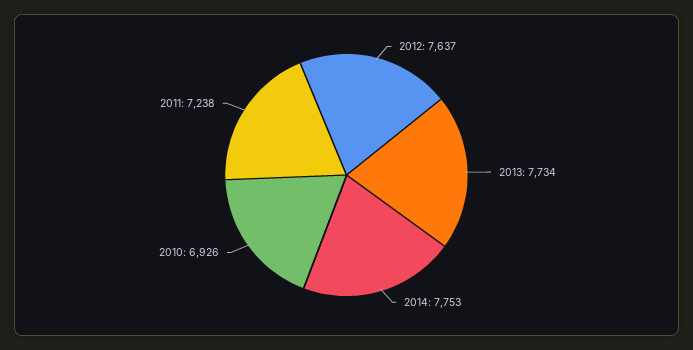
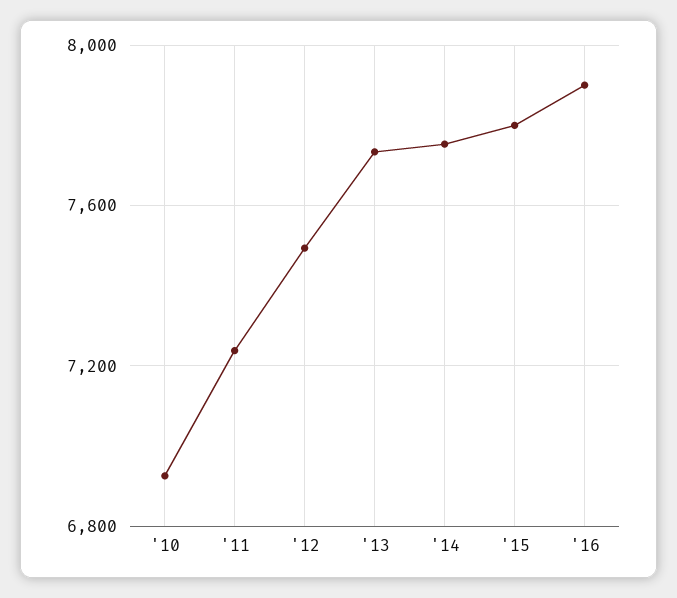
2012: 7637 -> 7500
'15: none -> 7800
'16: none -> 7900

